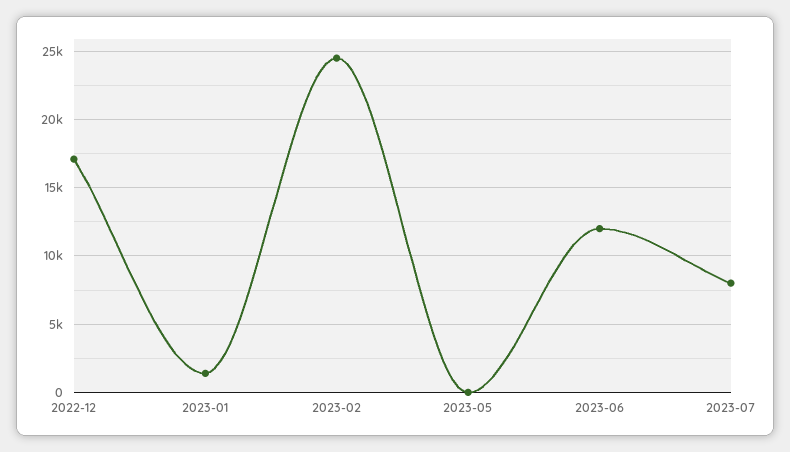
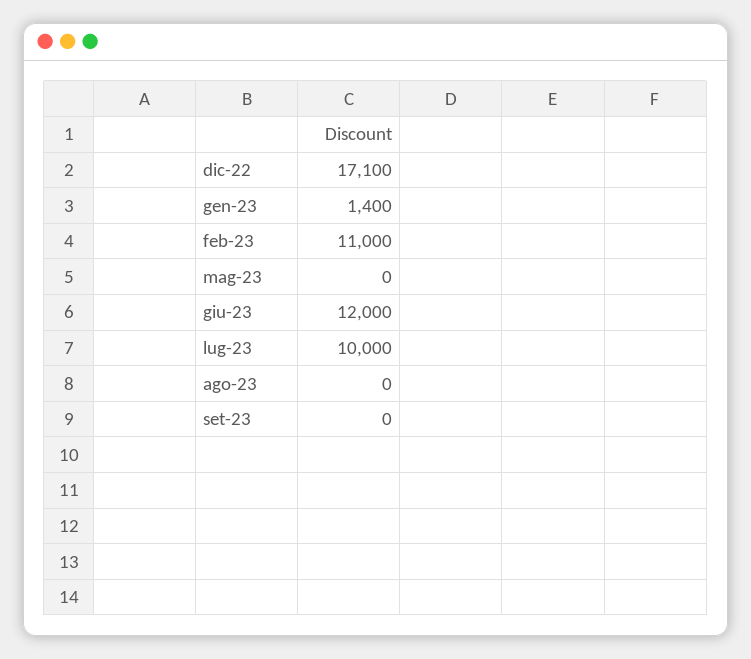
2023-02: 24500 -> 11000
2023-07: 8000 -> 10000
ago-23: none -> 0
set-23: none -> 0

